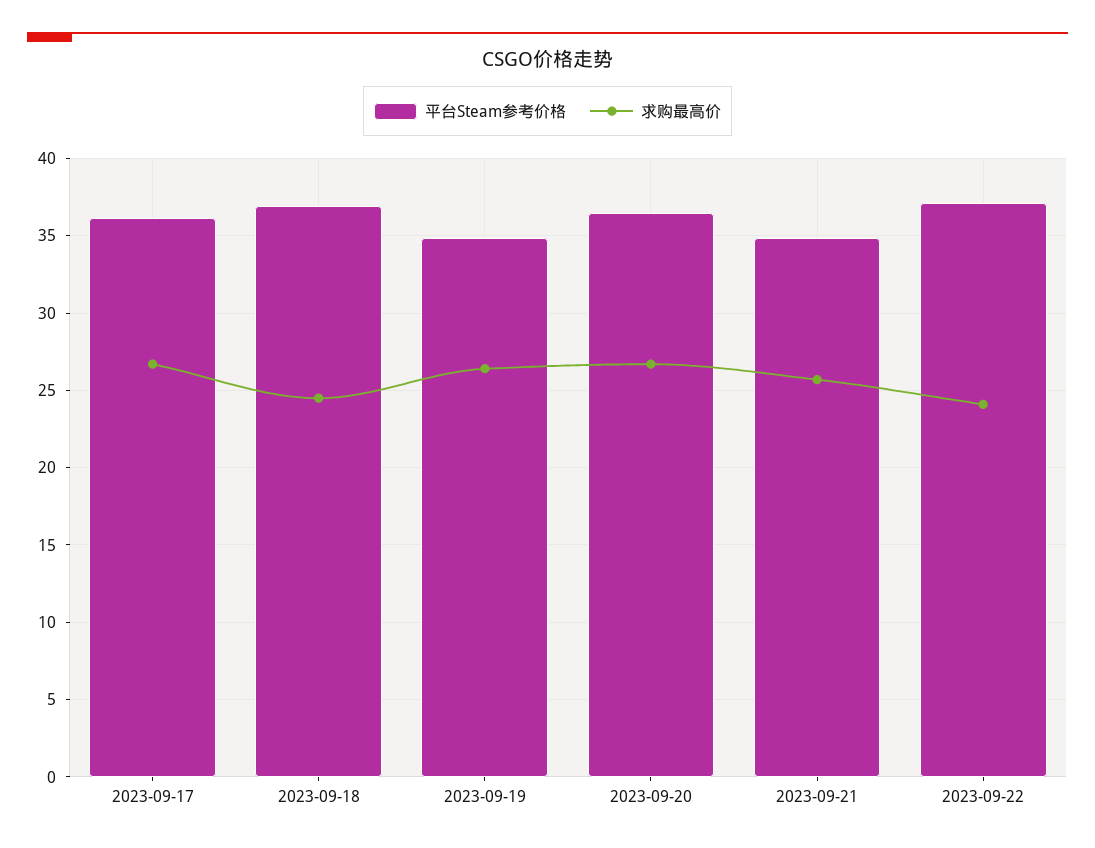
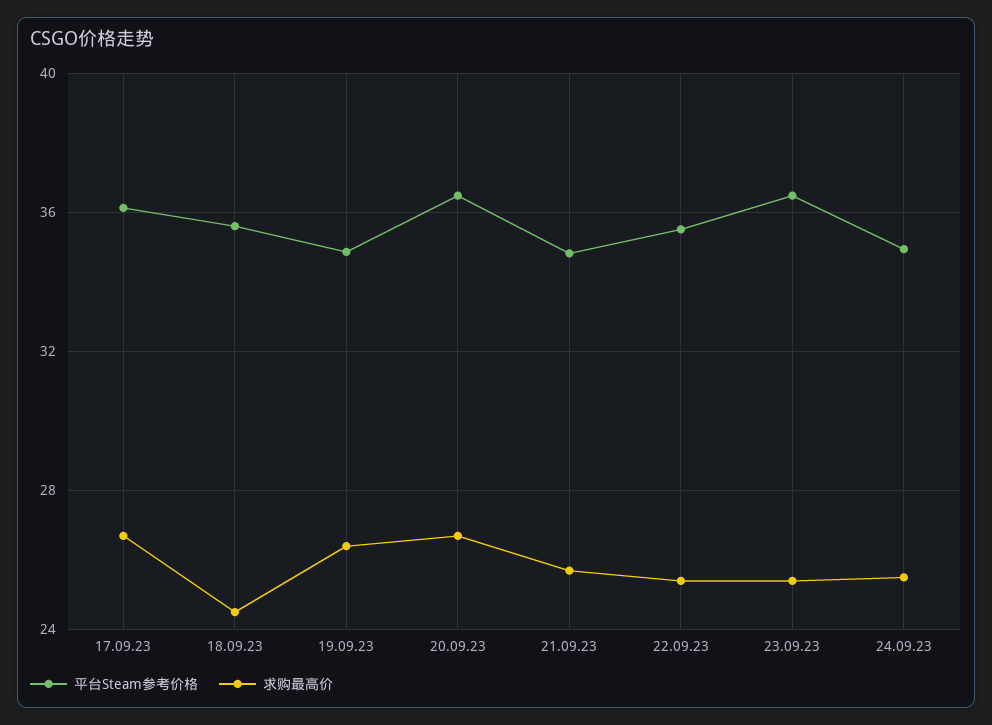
平台Steam参考价格, 2023-09-18: 37 -> 35.5
平台Steam参考价格, 2023-09-22: 37 -> 35.5
求购最高价, 2023-09-22: 24 -> 25.5
平台Steam参考价格, 23.09.23: none -> 36.5
求购最高价, 23.09.23: none -> 25.5
平台Steam参考价格, 24.09.23: none -> 35
求购最高价, 24.09.23: none -> 25.5

